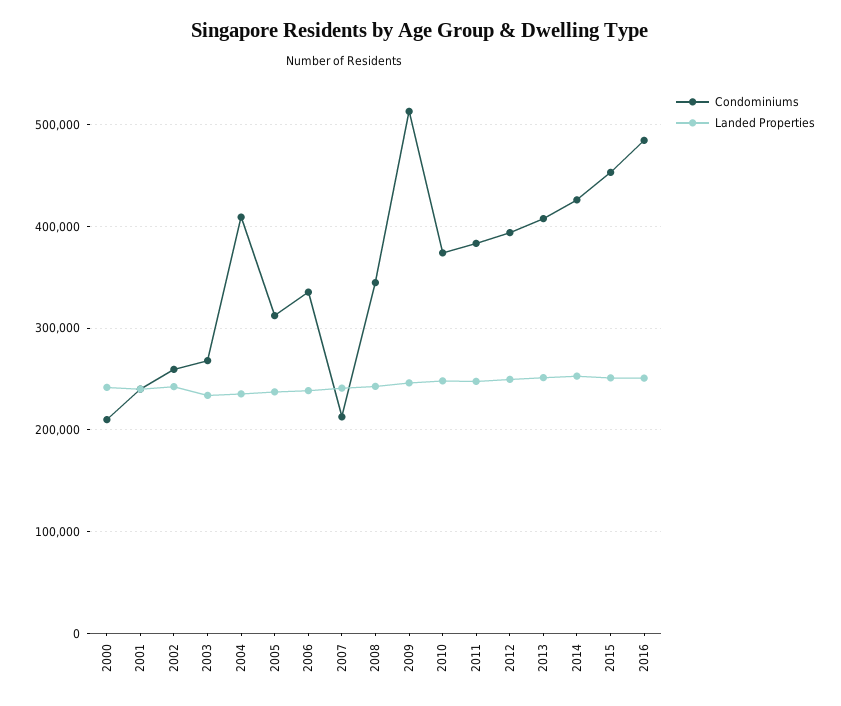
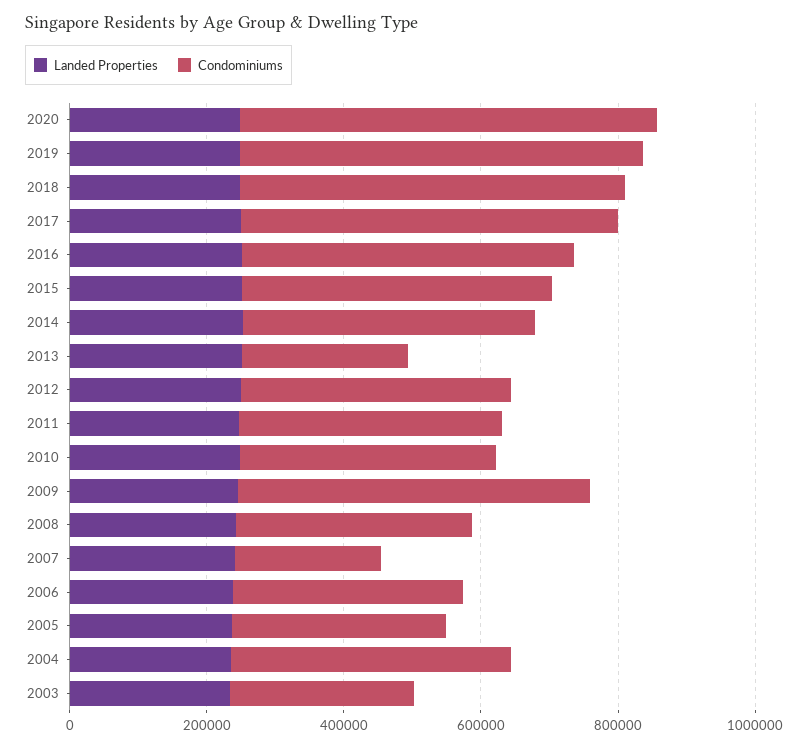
Condominiums, 2000: 210000 -> none
Landed Properties, 2000: 240000 -> none
Condominiums, 2001: 240000 -> none
Landed Properties, 2001: 240000 -> none
Condominiums, 2002: 260000 -> none
Landed Properties, 2002: 240000 -> none
Condominiums, 2013: 410000 -> 250000
Landed Properties, 2020: none -> 250000
Condominiums, 2020: none -> 600000
Landed Properties, 2019: none -> 250000
Condominiums, 2019: none -> 600000
Landed Properties, 2018: none -> 250000
Condominiums, 2018: none -> 550000
Landed Properties, 2017: none -> 250000
Condominiums, 2017: none -> 550000

